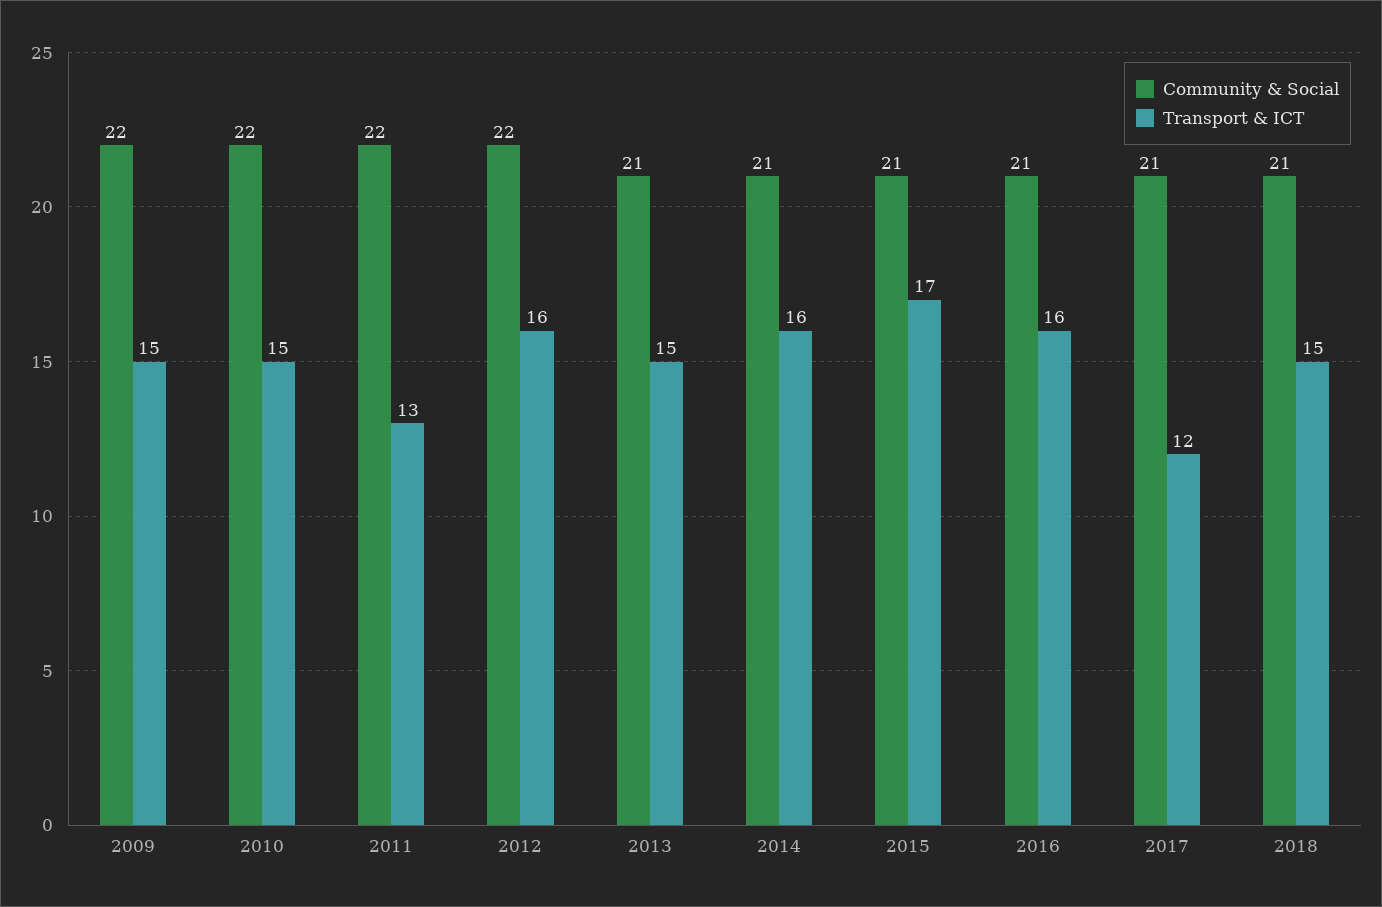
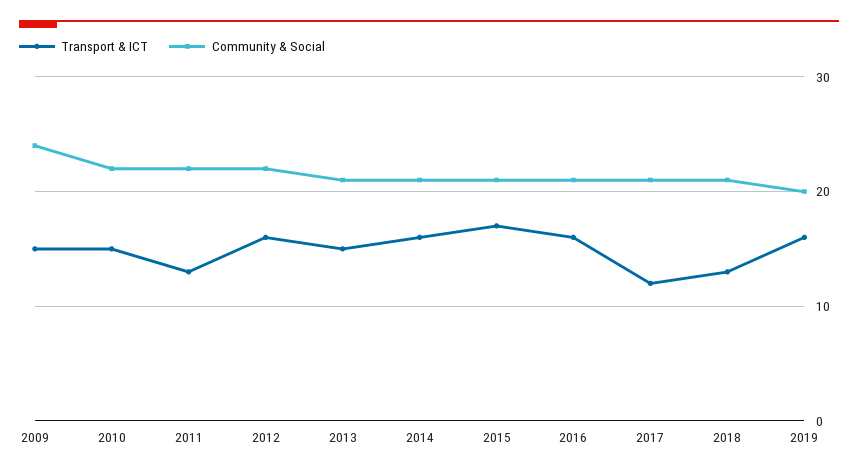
Community & Social, 2009: 22 -> 24
Transport & ICT, 2018: 15 -> 13
Transport & ICT, 2019: none -> 16
Community & Social, 2019: none -> 20

